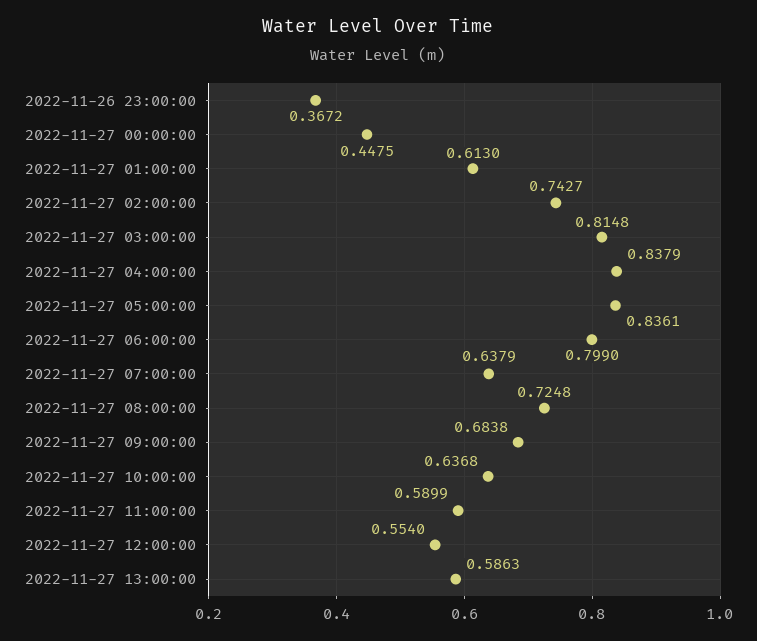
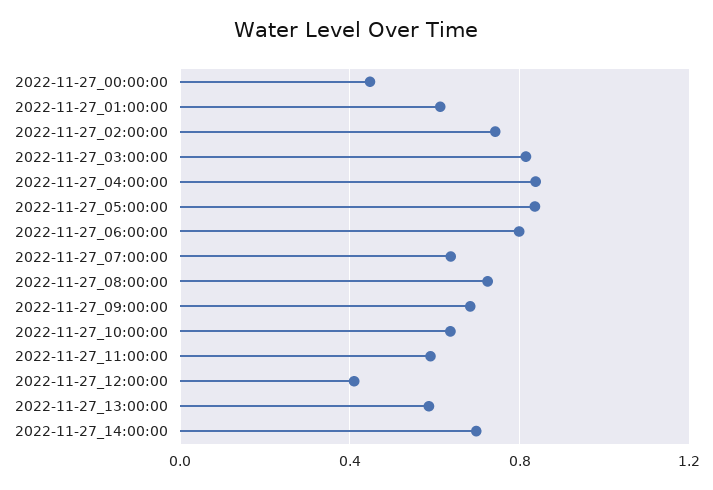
2022-11-26 23:00:00: 0.3672 -> none
2022-11-27 12:00:00: 0.554 -> 0.4
2022-11-27_14:00:00: none -> 0.7

